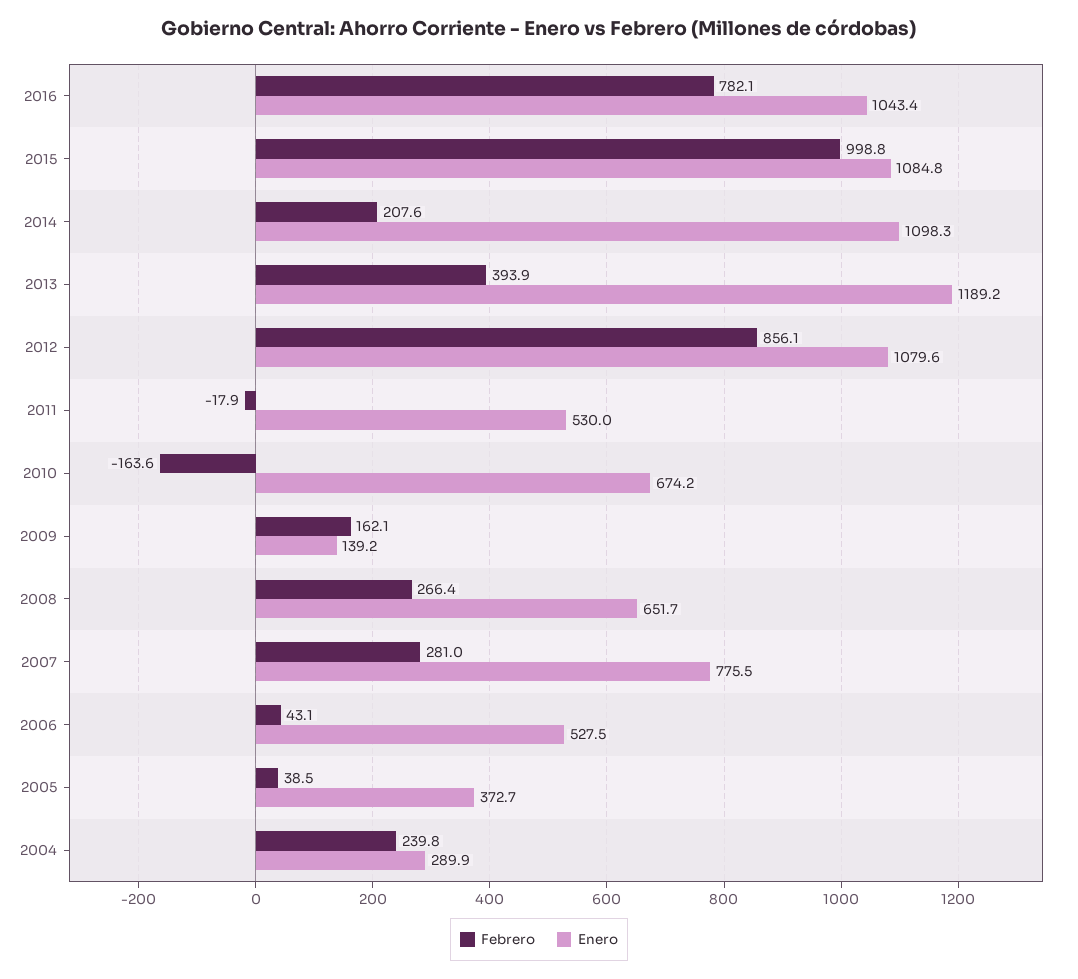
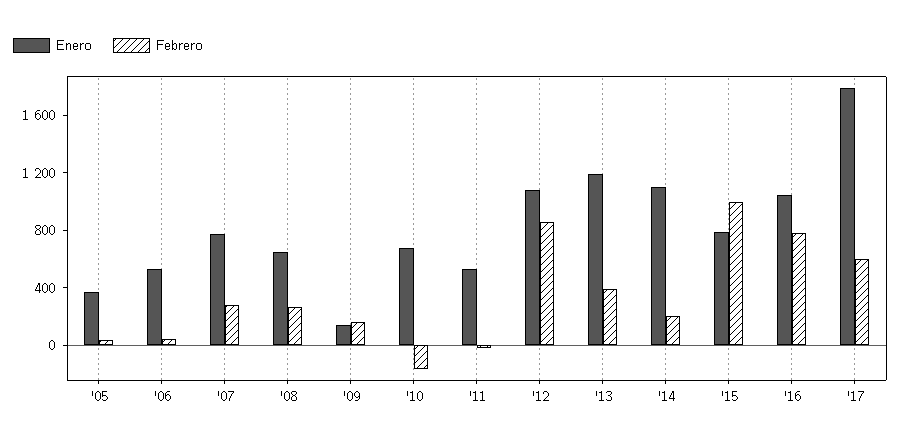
Enero, 2015: 1084.8 -> 800
Febrero, 2004: 239.8 -> none
Enero, 2004: 289.9 -> none
Enero, '17: none -> 1800
Febrero, '17: none -> 600

